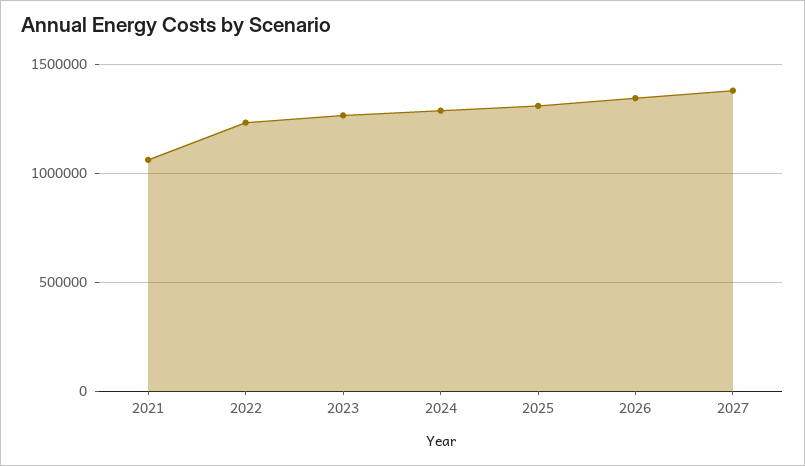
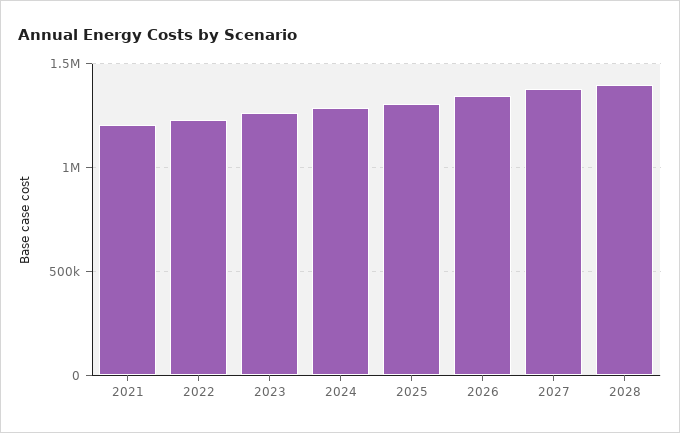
2021: 1050000 -> 1200000
2028: none -> 1400000

